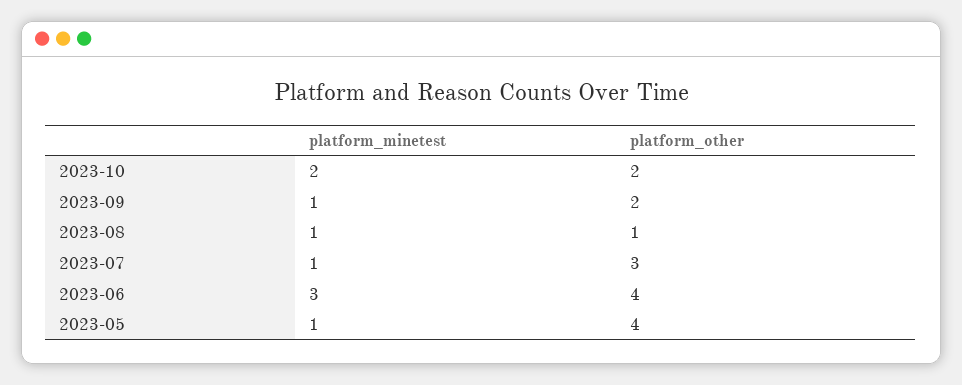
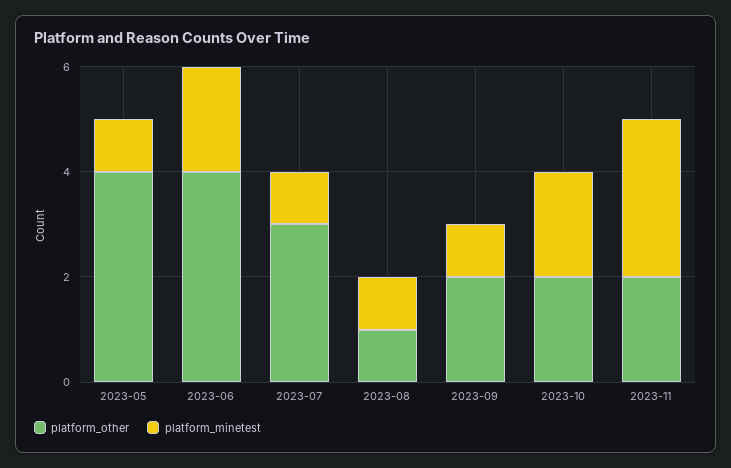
platform_minetest, 2023-06: 3 -> 2
platform_other, 2023-11: none -> 2
platform_minetest, 2023-11: none -> 3

